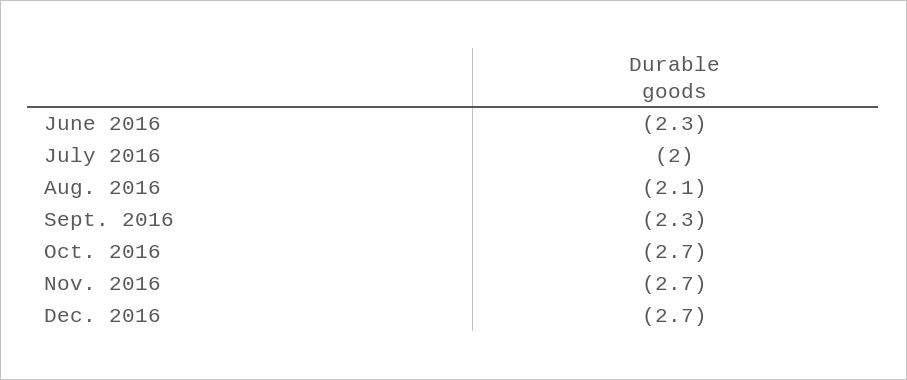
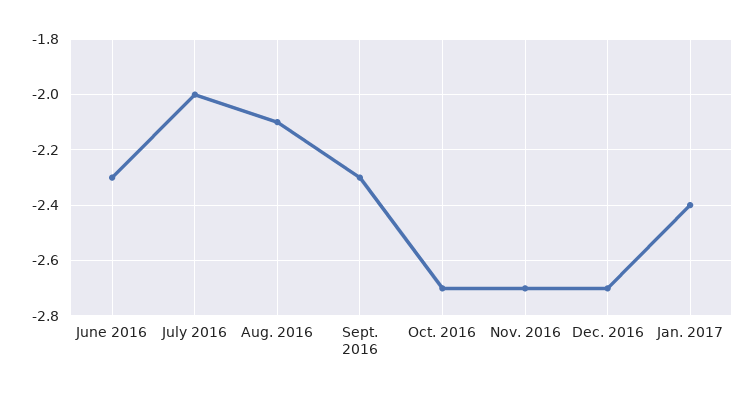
Jan. 2017: none -> -2.4

